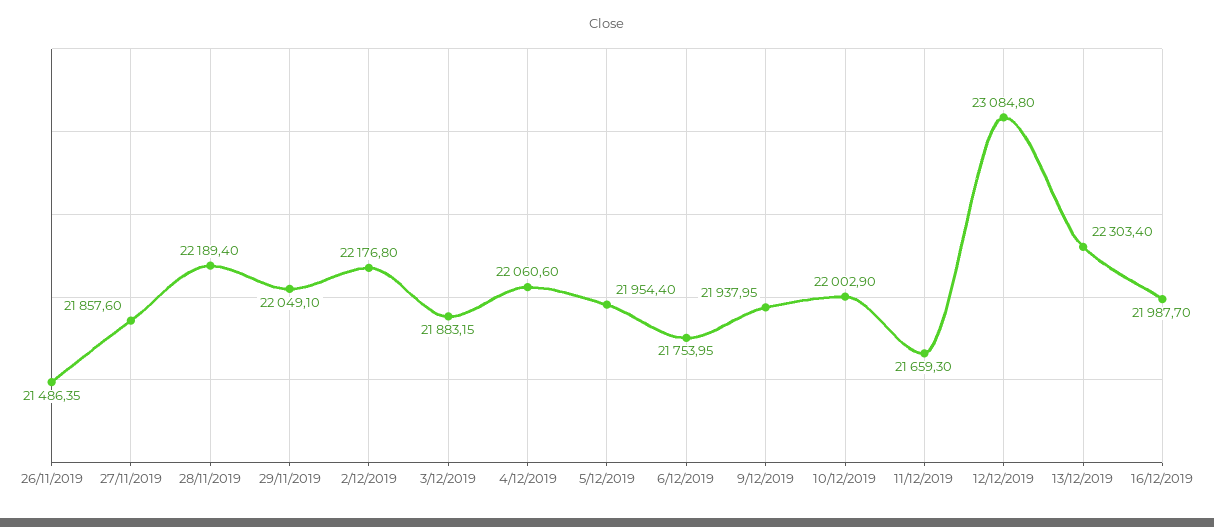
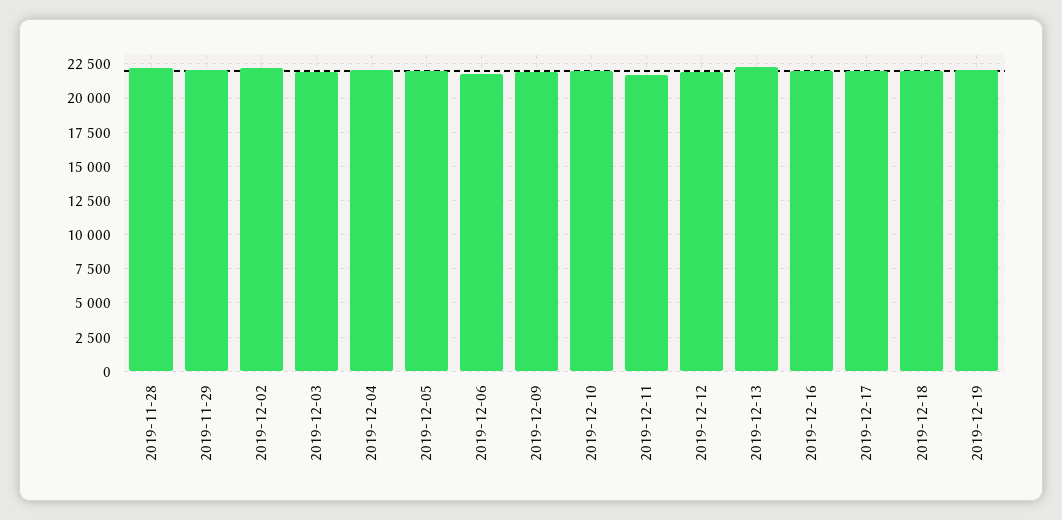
26/11/2019: 21486.35 -> none
27/11/2019: 21857.6 -> none
12/12/2019: 23084.8 -> 22000
2019-12-17: none -> 22000
2019-12-18: none -> 22000
2019-12-19: none -> 22000

